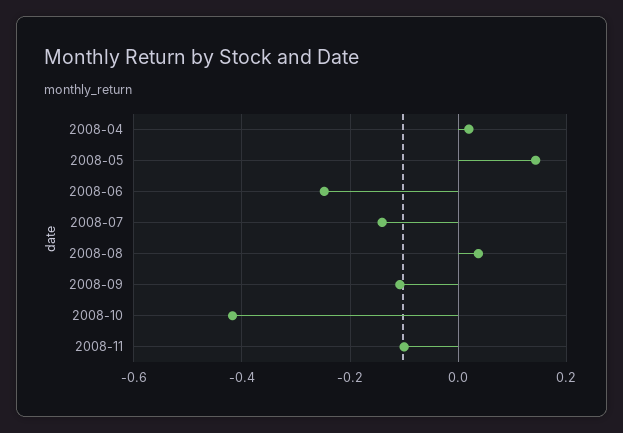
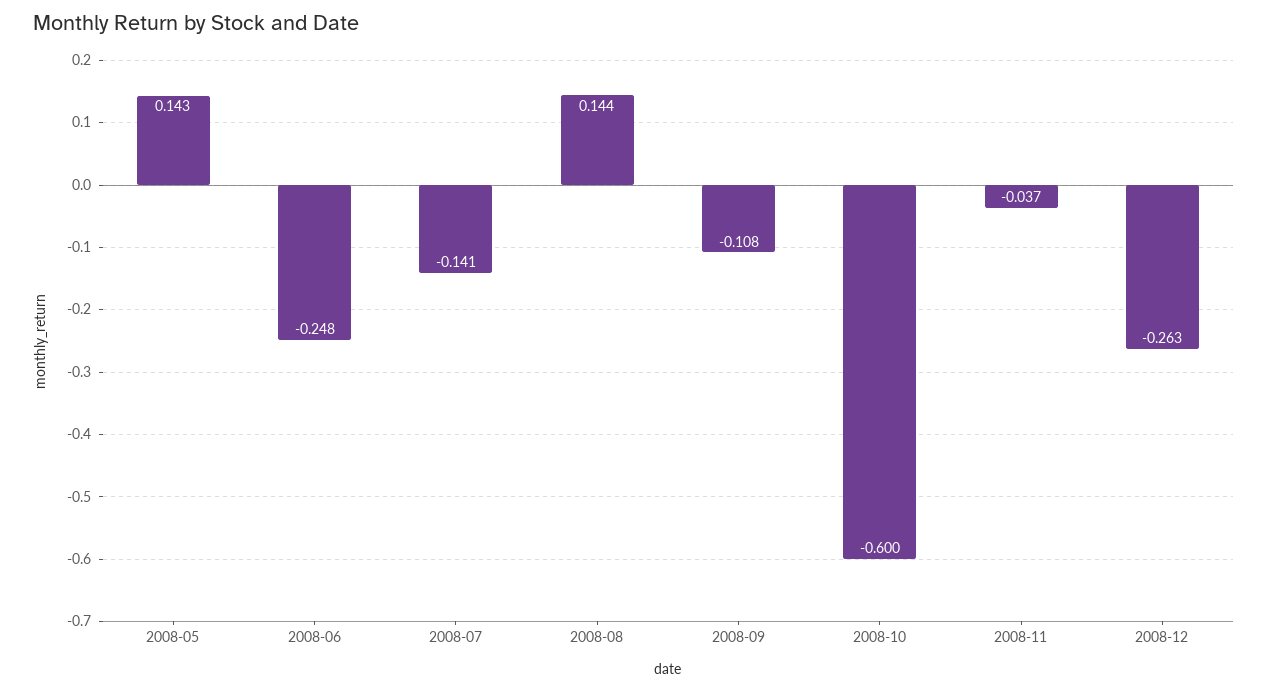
2008-04: 0.02 -> none
2008-08: 0.04 -> 0.144
2008-10: -0.42 -> -0.6
2008-11: -0.1 -> -0.037
2008-12: none -> -0.263

